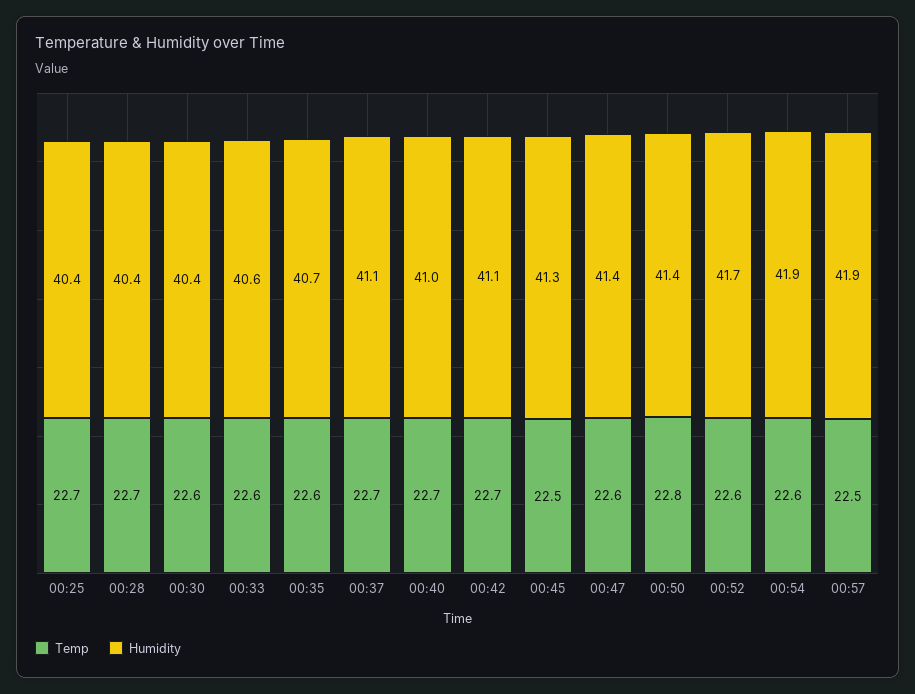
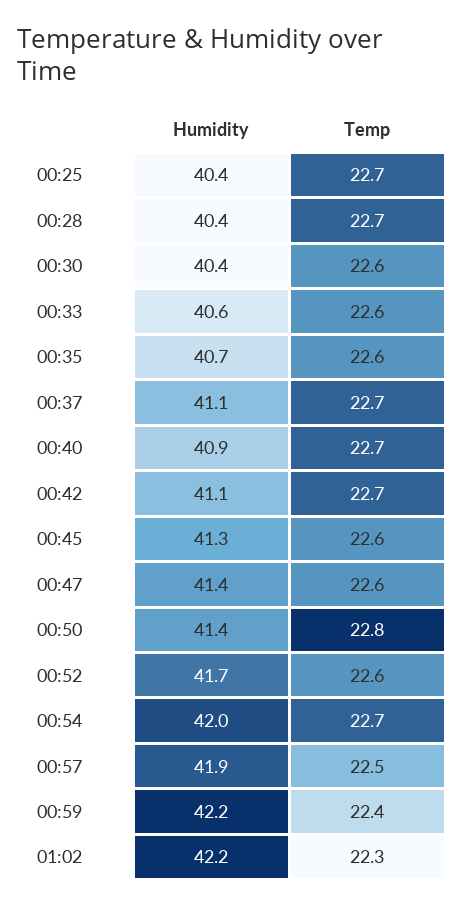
Humidity, 00:40: 41 -> 40.9
Temp, 00:45: 22.5 -> 22.6
Temp, 00:54: 22.6 -> 22.7
Humidity, 00:54: 41.9 -> 42
Humidity, 00:59: none -> 42.2
Temp, 00:59: none -> 22.4
Humidity, 01:02: none -> 42.2
Temp, 01:02: none -> 22.3

